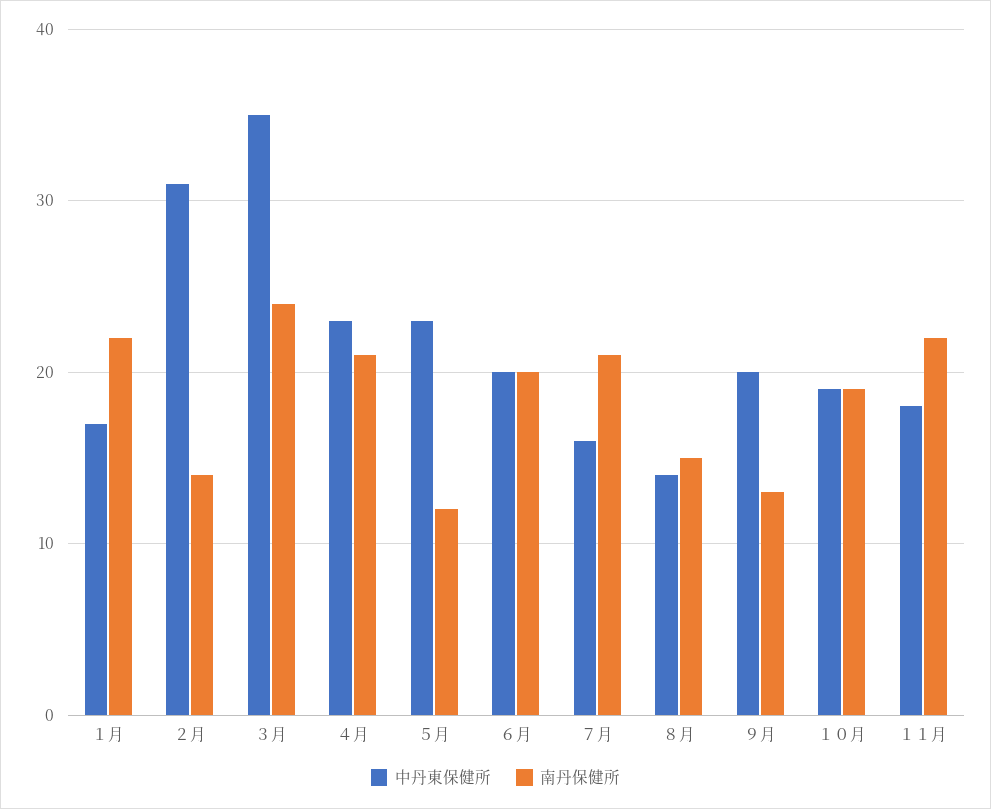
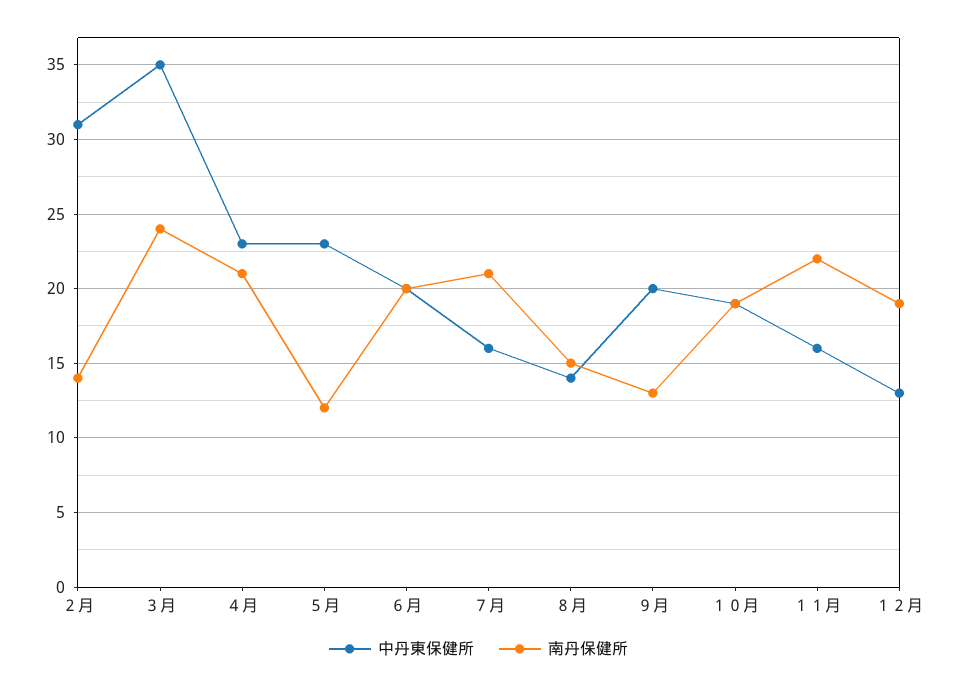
中丹東保健所, １月: 17 -> none
南丹保健所, １月: 22 -> none
中丹東保健所, １１月: 18 -> 16
中丹東保健所, １２月: none -> 13
南丹保健所, １２月: none -> 19

